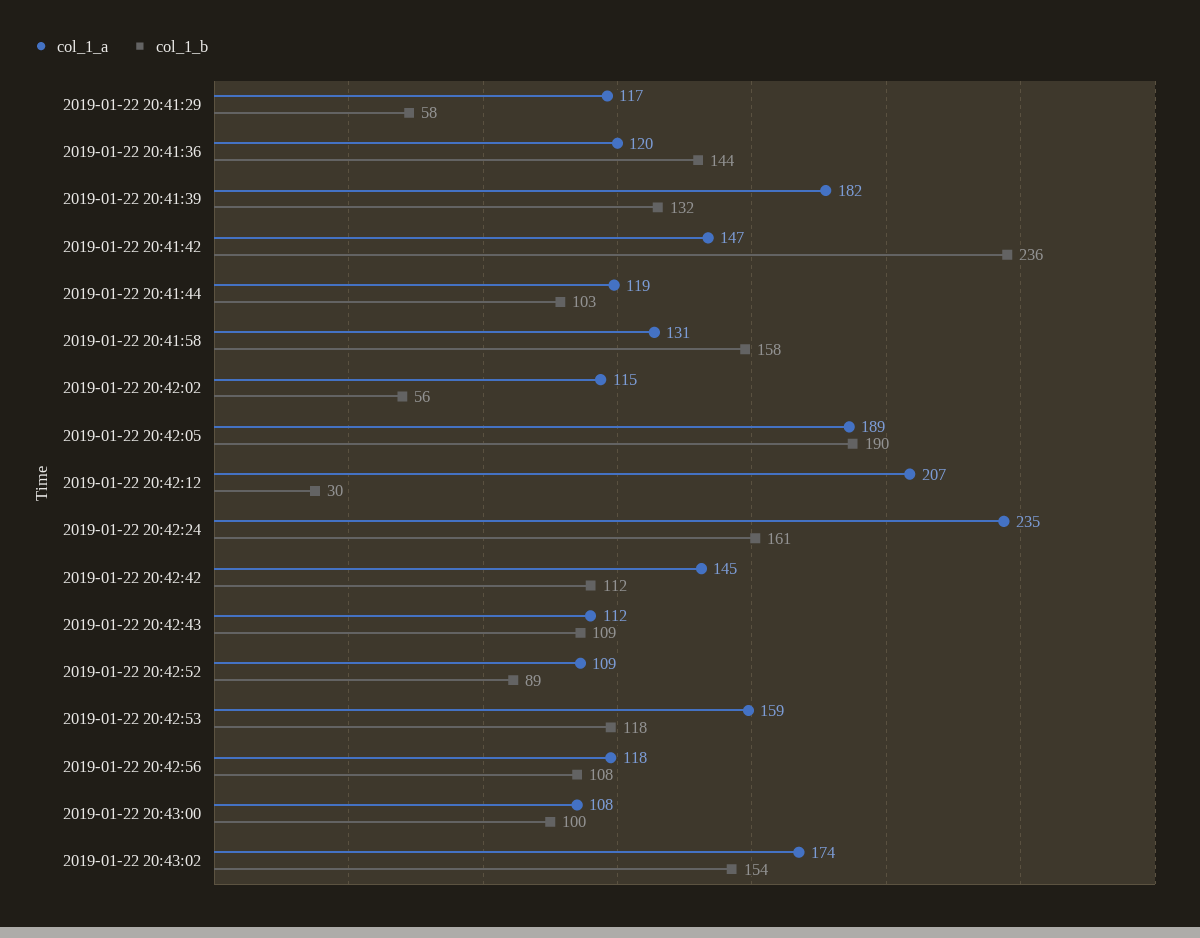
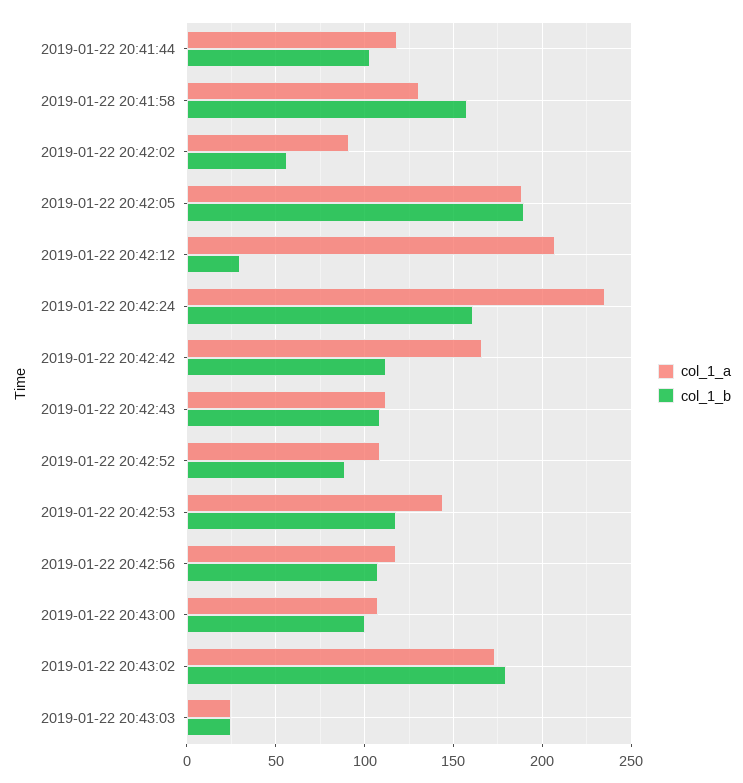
col_1_a, 2019-01-22 20:41:29: 117 -> none
col_1_b, 2019-01-22 20:41:29: 58 -> none
col_1_a, 2019-01-22 20:41:36: 120 -> none
col_1_b, 2019-01-22 20:41:36: 144 -> none
col_1_a, 2019-01-22 20:41:39: 182 -> none
col_1_b, 2019-01-22 20:41:39: 132 -> none
col_1_a, 2019-01-22 20:41:42: 147 -> none
col_1_b, 2019-01-22 20:41:42: 236 -> none
col_1_a, 2019-01-22 20:42:02: 115 -> 90
col_1_a, 2019-01-22 20:42:42: 145 -> 165
col_1_a, 2019-01-22 20:42:53: 159 -> 145
col_1_b, 2019-01-22 20:43:02: 154 -> 180
col_1_a, 2019-01-22 20:43:03: none -> 25
col_1_b, 2019-01-22 20:43:03: none -> 25

